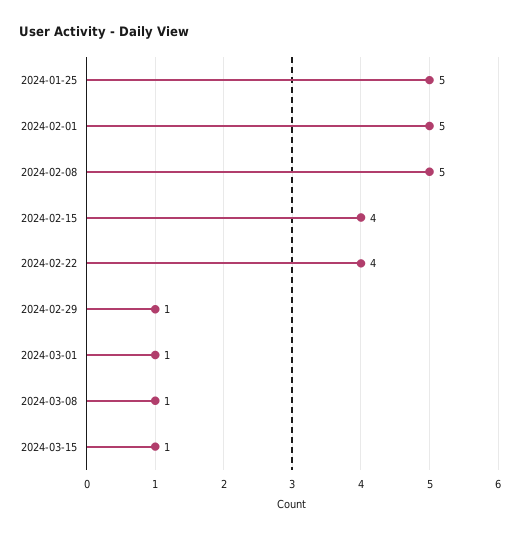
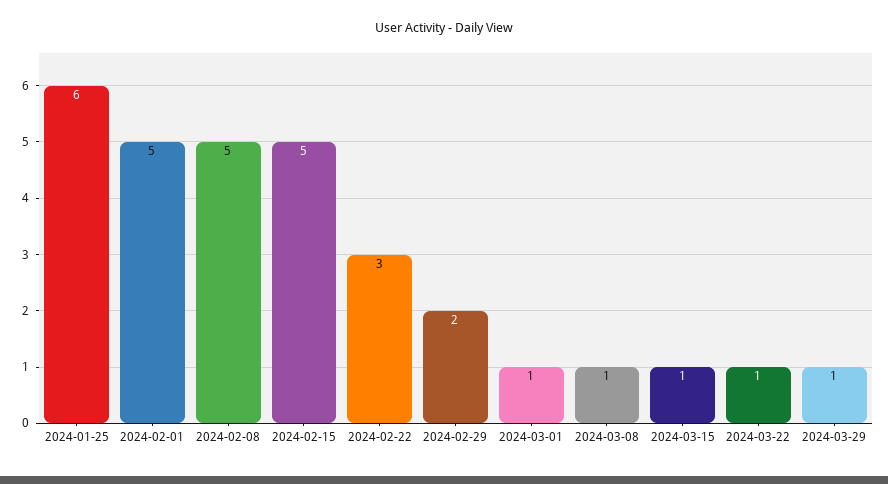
2024-01-25: 5 -> 6
2024-02-15: 4 -> 5
2024-02-22: 4 -> 3
2024-02-29: 1 -> 2
2024-03-22: none -> 1
2024-03-29: none -> 1

